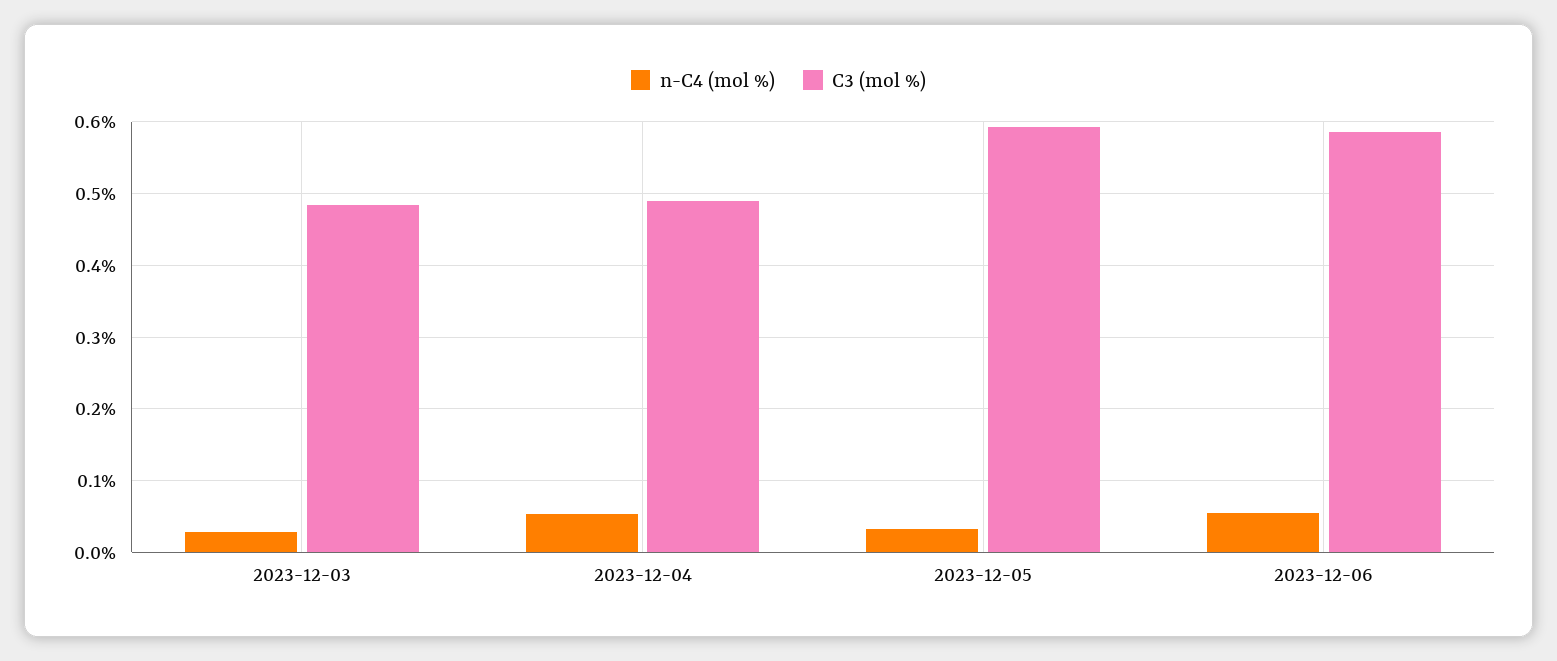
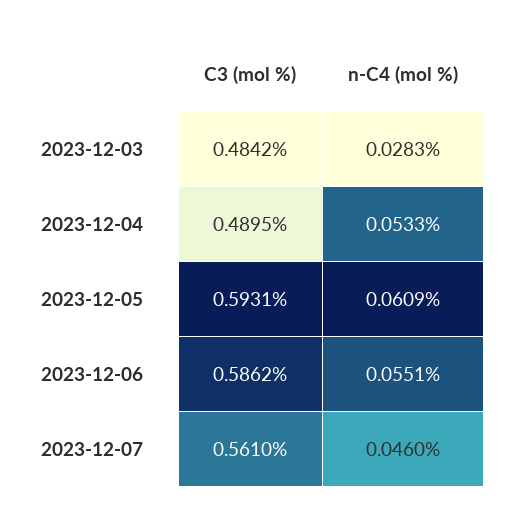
n-C4 (mol %), 2023-12-05: 0.03 -> 0.0609
C3 (mol %), 2023-12-07: none -> 0.561
n-C4 (mol %), 2023-12-07: none -> 0.046

